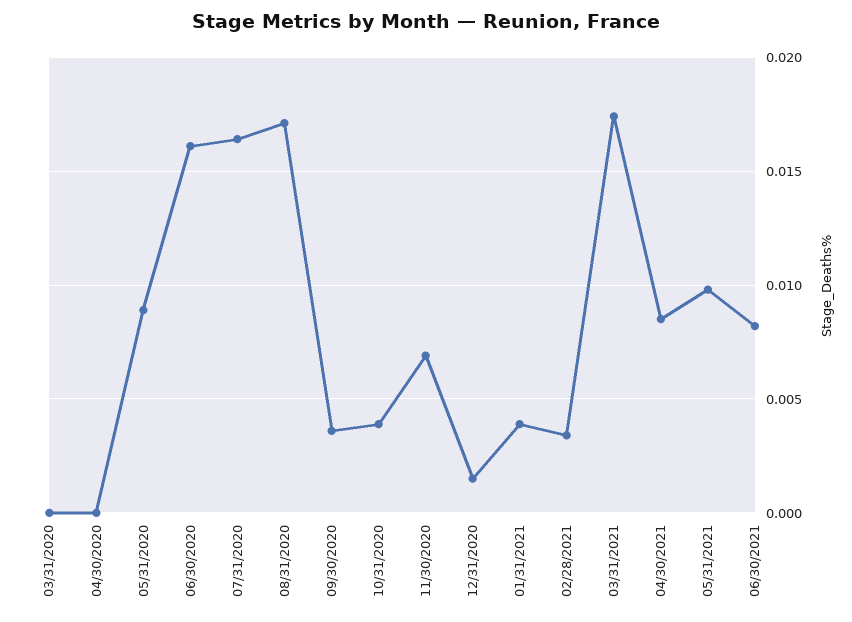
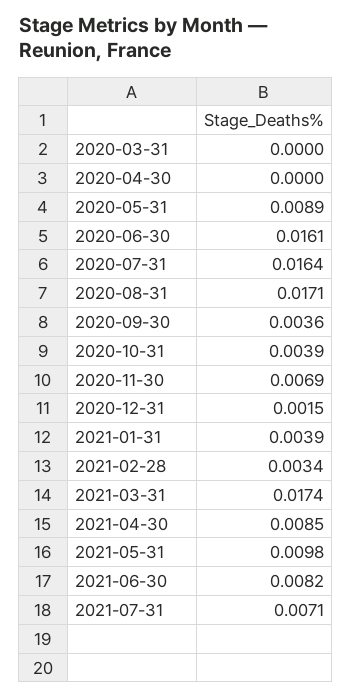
2021-07-31: none -> 0.0071

